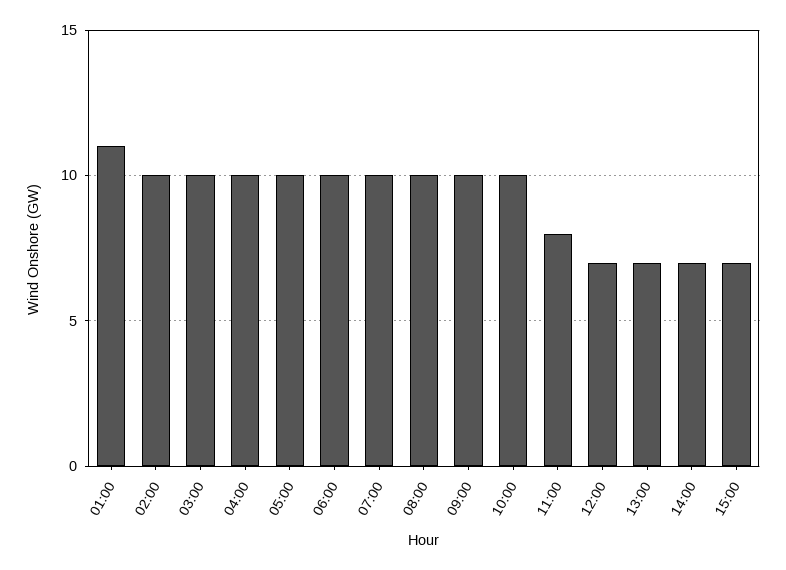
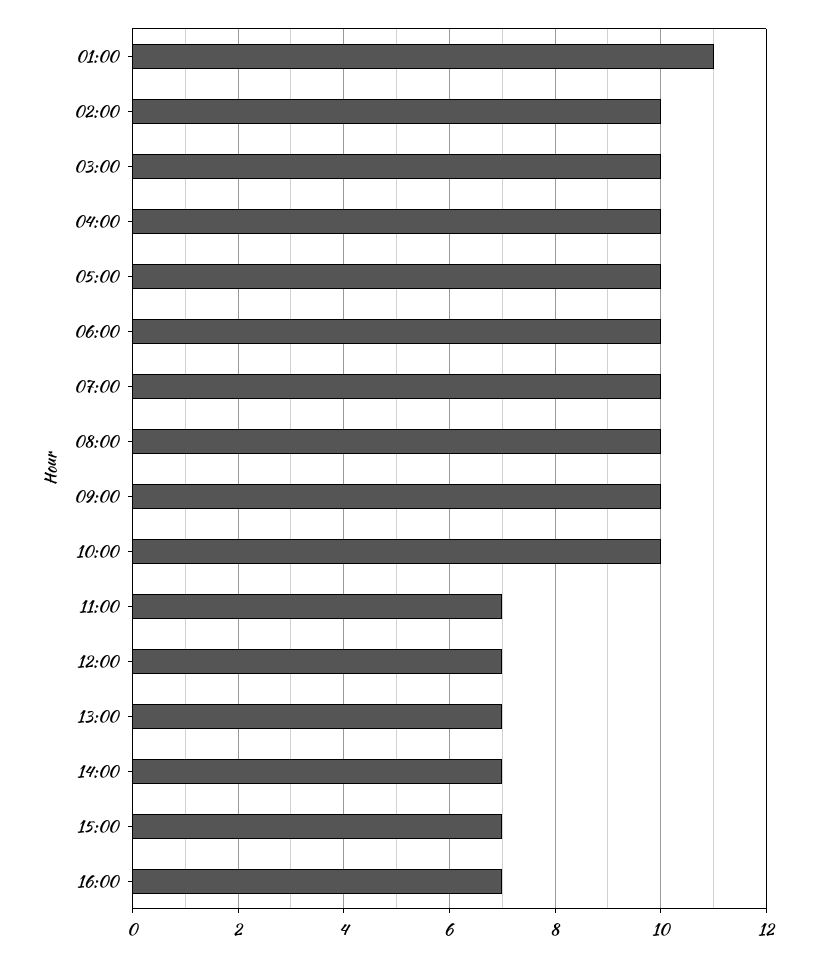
11:00: 8 -> 7
16:00: none -> 7

